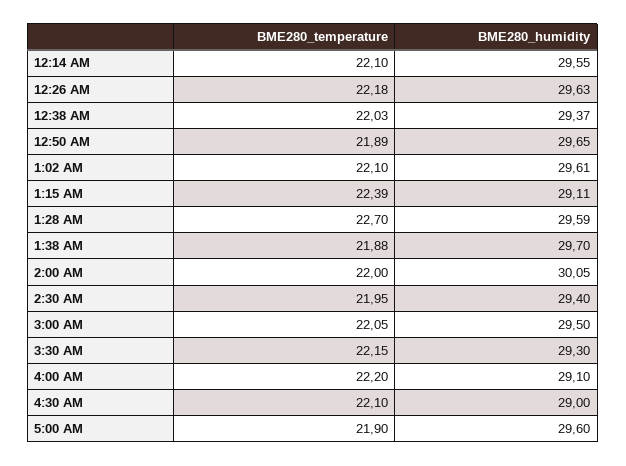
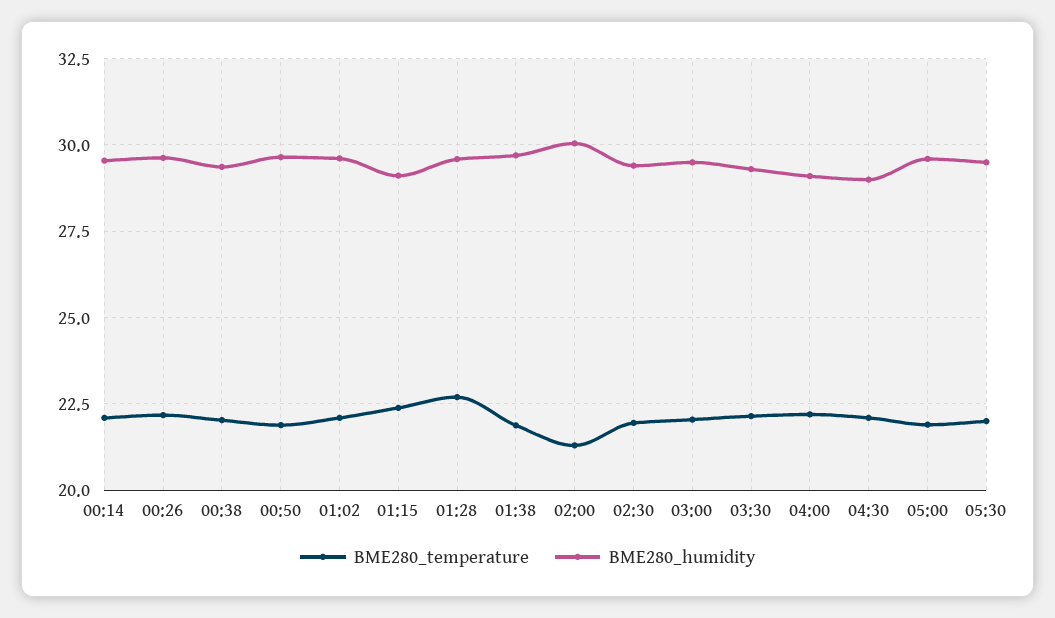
BME280_temperature, 2:00 AM: 22 -> 21.25
BME280_temperature, 05:30: none -> 22
BME280_humidity, 05:30: none -> 29.5

